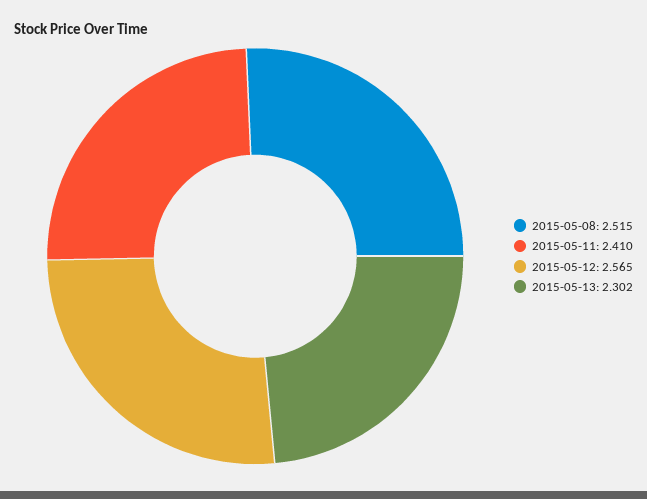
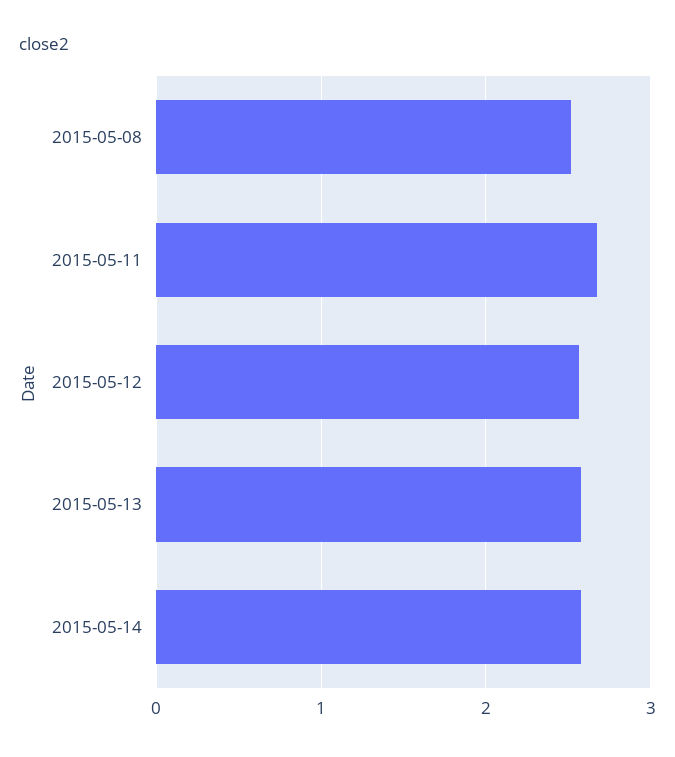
2015-05-11: 2.41 -> 2.7
2015-05-13: 2.302 -> 2.6
2015-05-14: none -> 2.6

